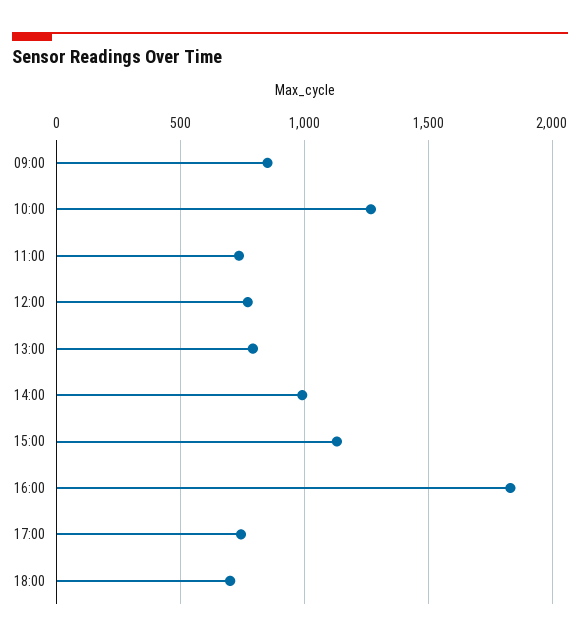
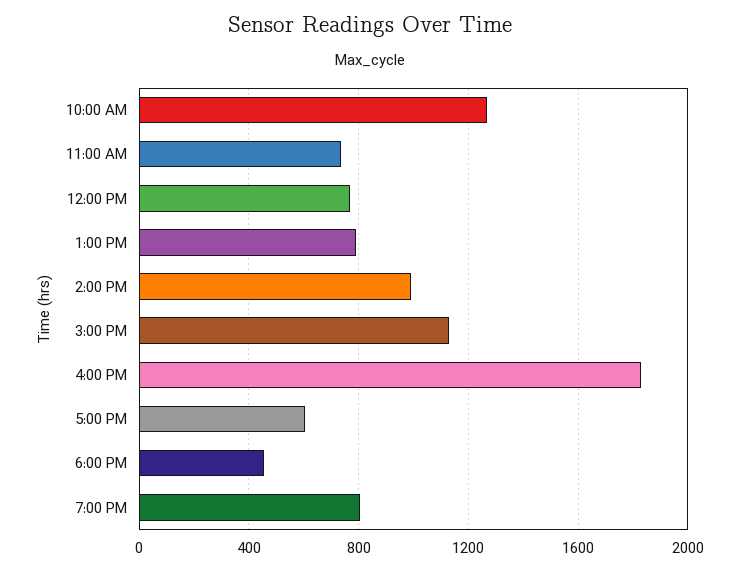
09:00: 850 -> none
17:00: 750 -> 600
18:00: 700 -> 450
7:00 PM: none -> 800

